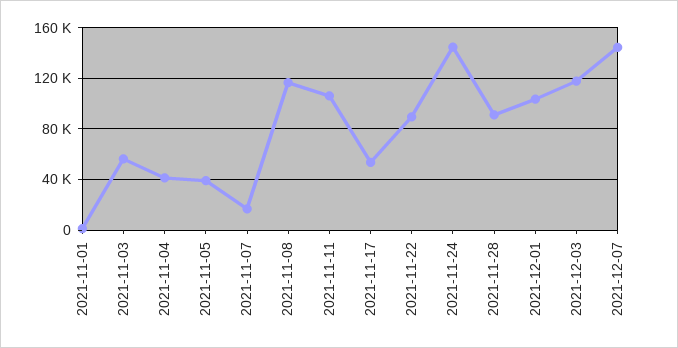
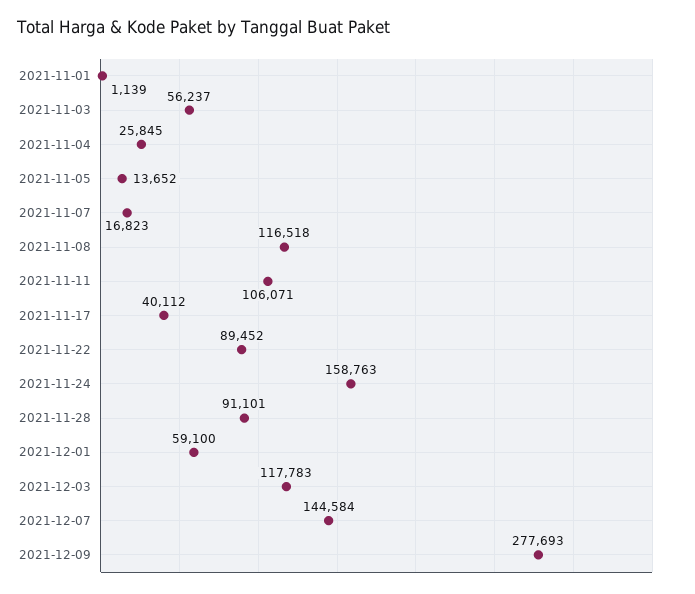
2021-11-04: 40000 -> 25845
2021-11-05: 40000 -> 13652
2021-11-17: 55000 -> 40112
2021-11-24: 145000 -> 158763
2021-12-01: 105000 -> 59100
2021-12-09: none -> 277693

